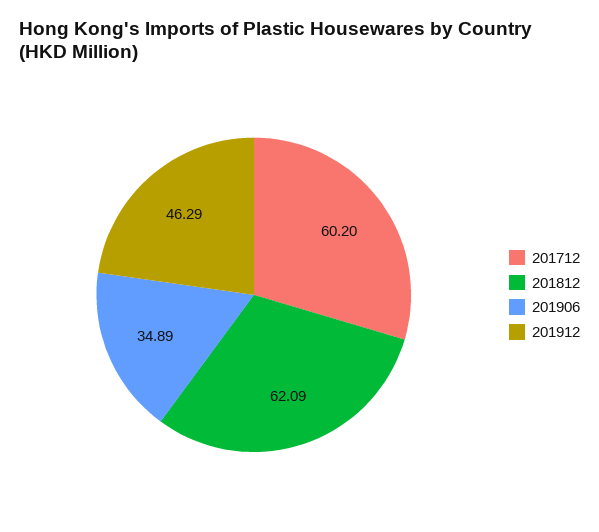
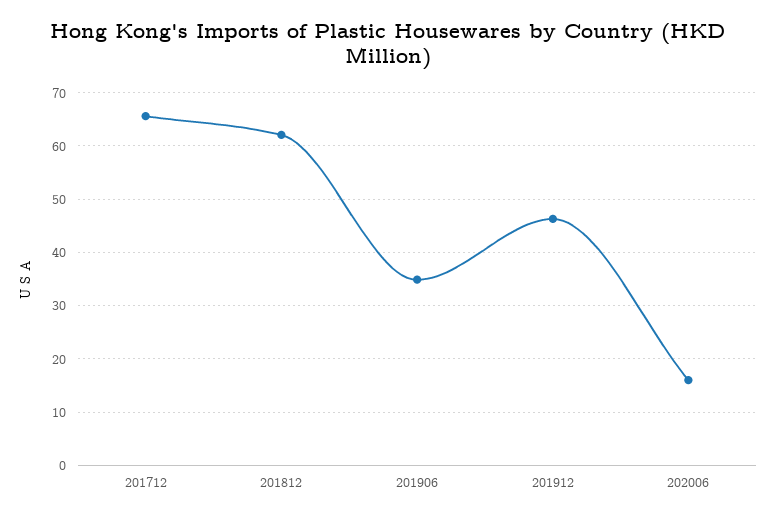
201712: 60.2 -> 66
202006: none -> 16

